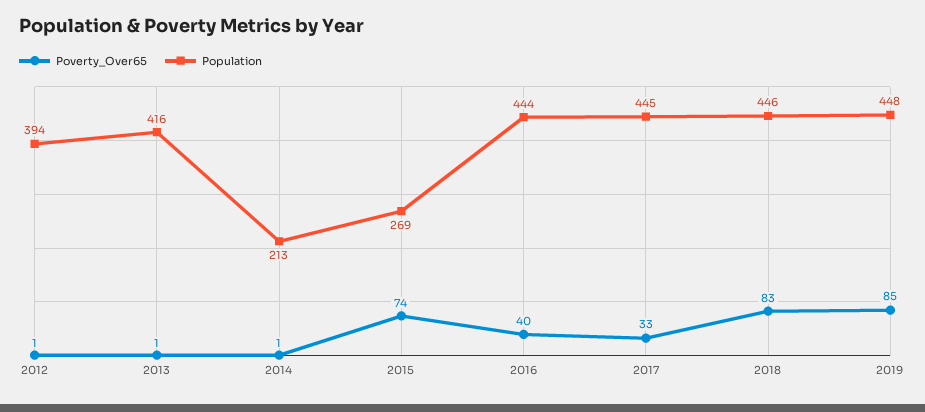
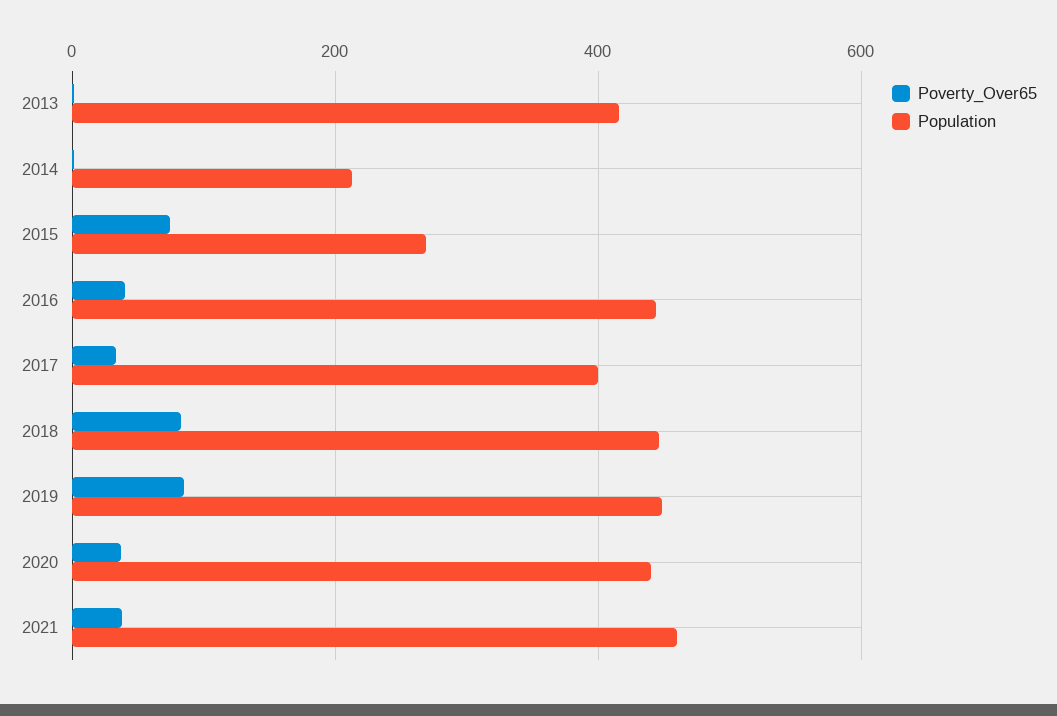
Poverty_Over65, 2012: 1 -> none
Population, 2012: 394 -> none
Population, 2017: 445 -> 400
Poverty_Over65, 2020: none -> 40
Population, 2020: none -> 440
Poverty_Over65, 2021: none -> 40
Population, 2021: none -> 460

